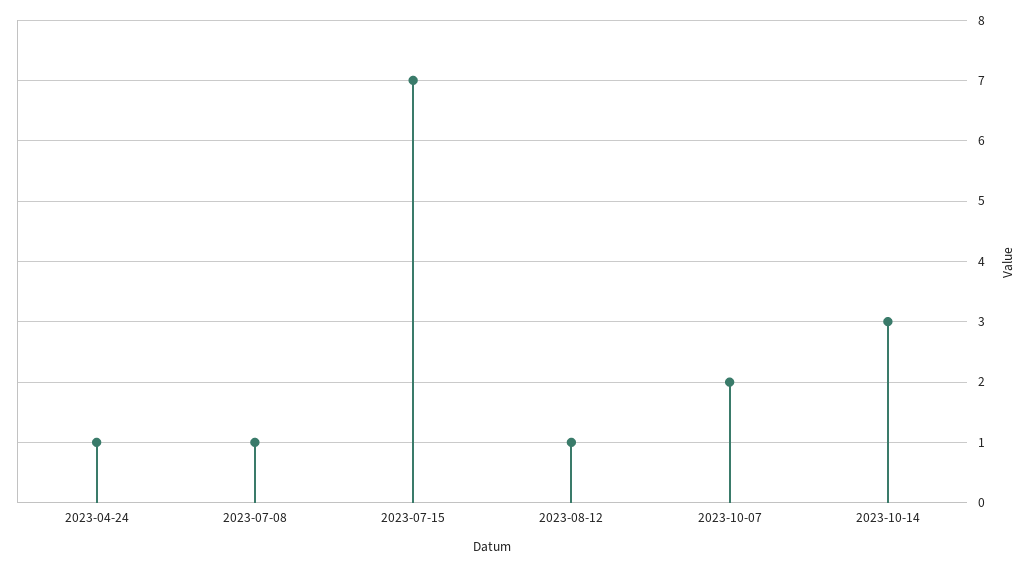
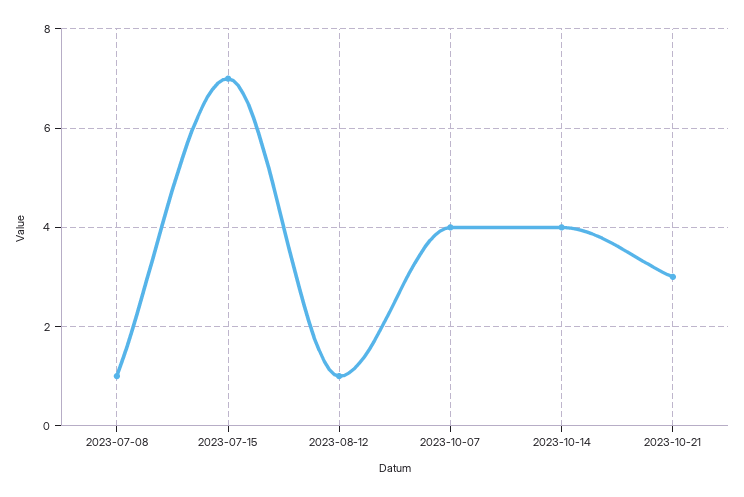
2023-04-24: 1 -> none
2023-10-07: 2 -> 4
2023-10-14: 3 -> 4
2023-10-21: none -> 3

